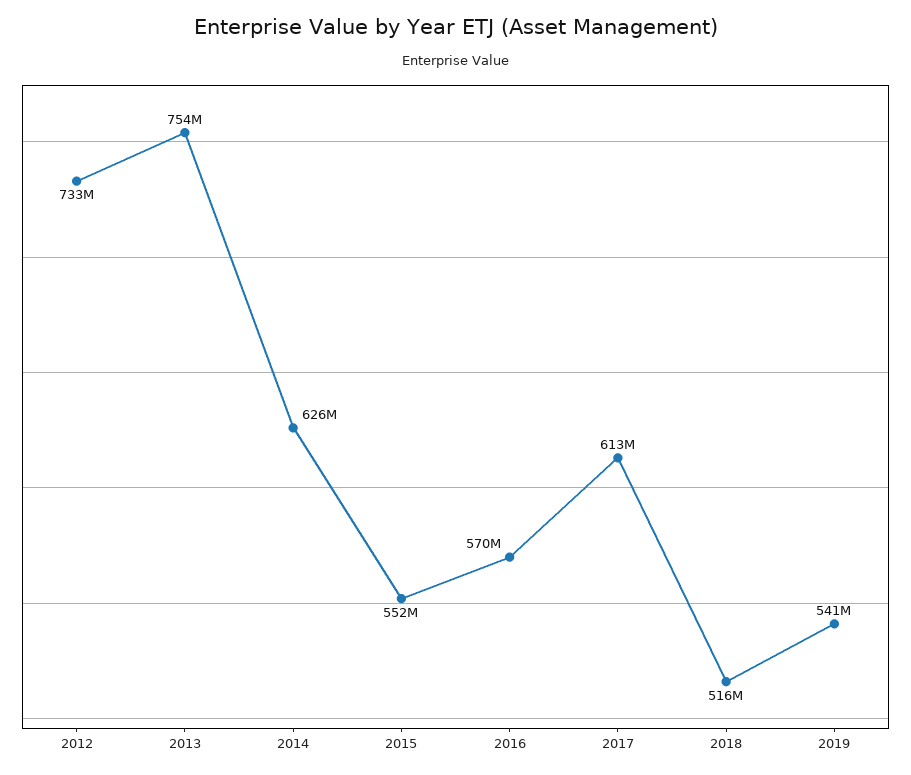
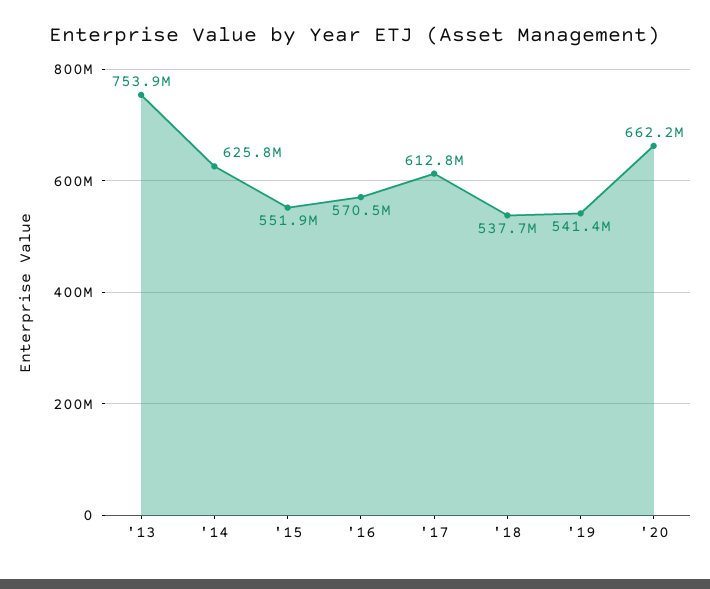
2012: 733000000 -> none
2018: 516000000 -> 537700000
'20: none -> 662200000

